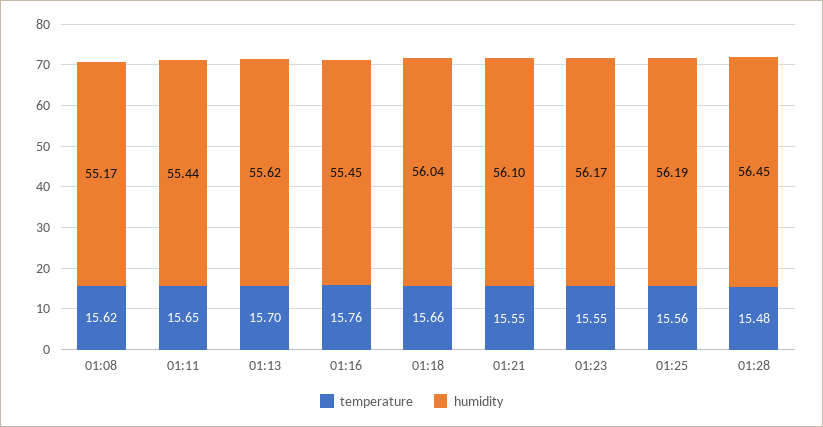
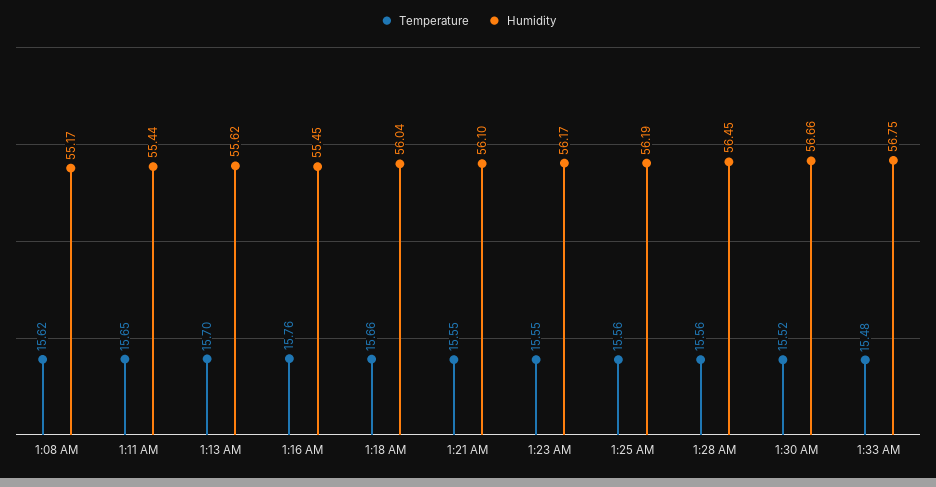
temperature, 01:28: 15.48 -> 15.56
temperature, 1:30 AM: none -> 15.52
humidity, 1:30 AM: none -> 56.66
temperature, 1:33 AM: none -> 15.48
humidity, 1:33 AM: none -> 56.75

